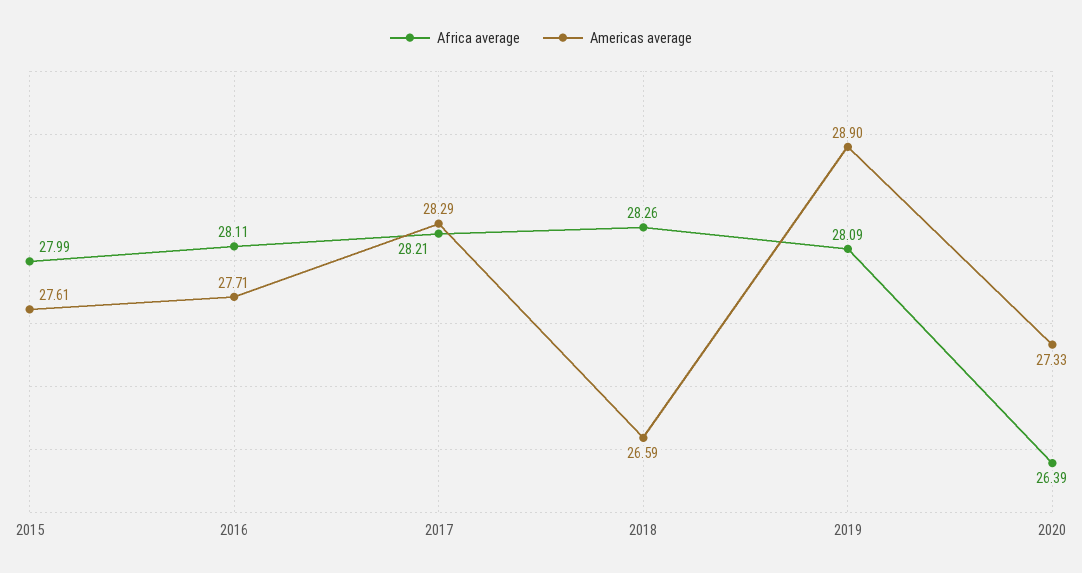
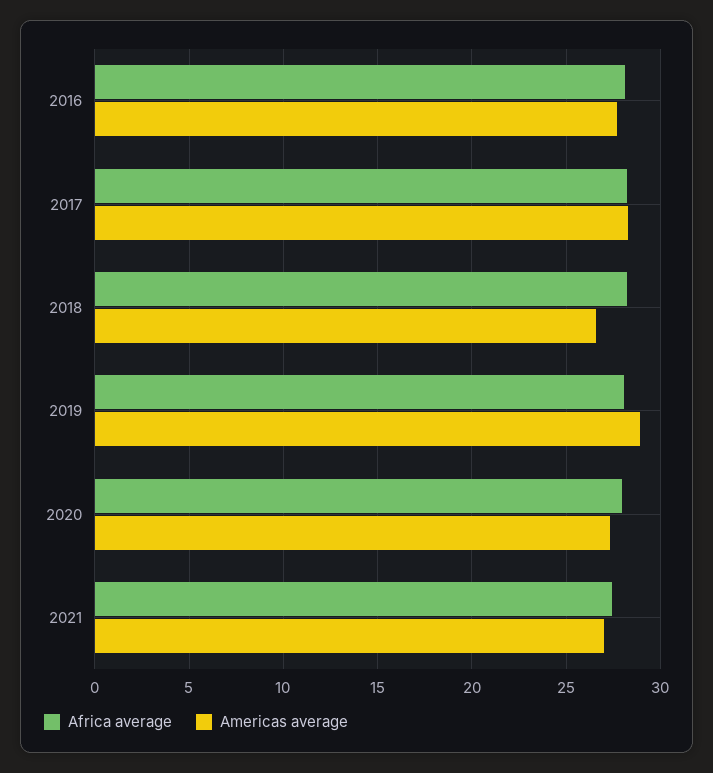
Africa average, 2015: 27.99 -> none
Americas average, 2015: 27.61 -> none
Africa average, 2020: 26.39 -> 28
Africa average, 2021: none -> 27.5
Americas average, 2021: none -> 27

